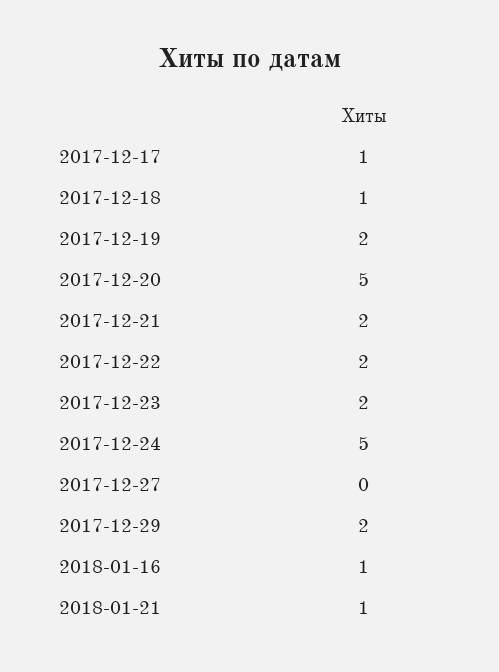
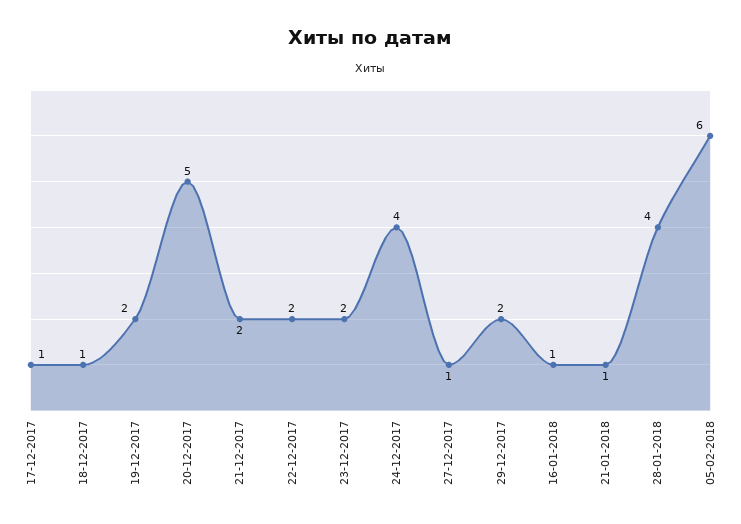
2017-12-24: 5 -> 4
2017-12-27: 0 -> 1
28-01-2018: none -> 4
05-02-2018: none -> 6

